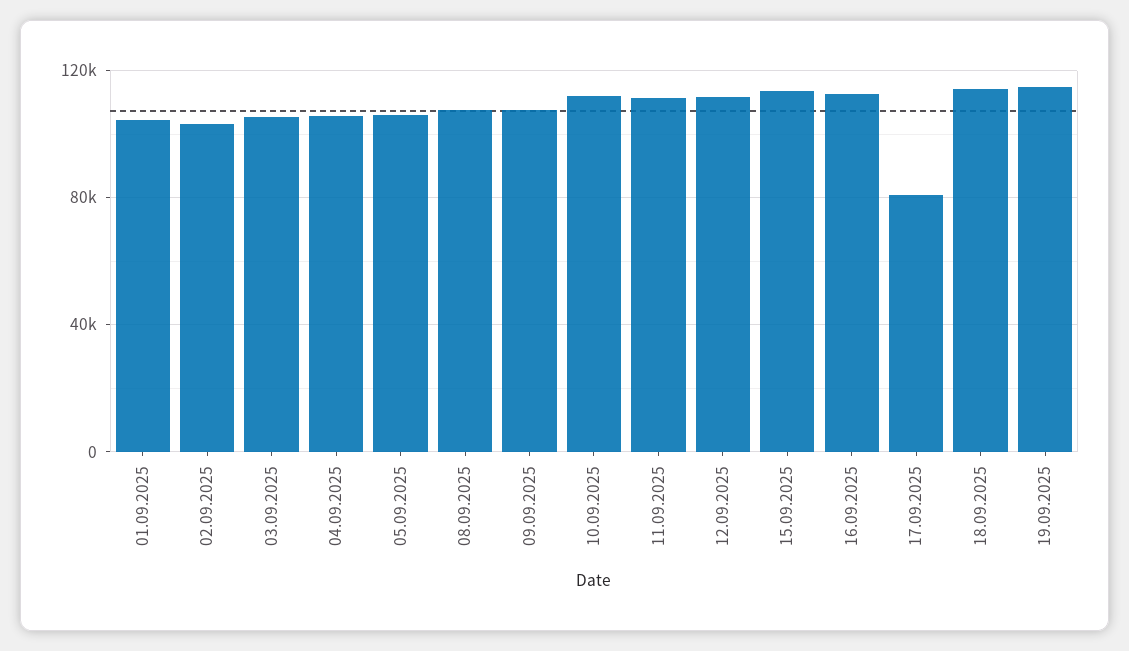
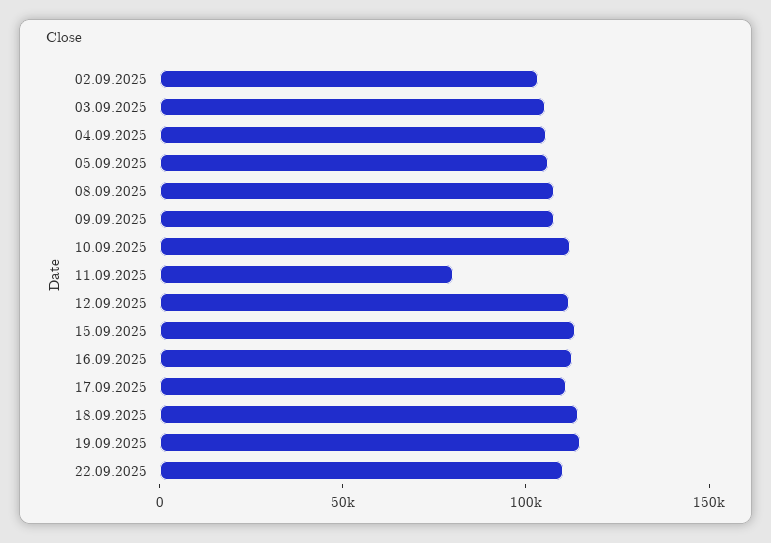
01.09.2025: 105000 -> none
11.09.2025: 110000 -> 80000
17.09.2025: 80000 -> 110000
22.09.2025: none -> 110000

